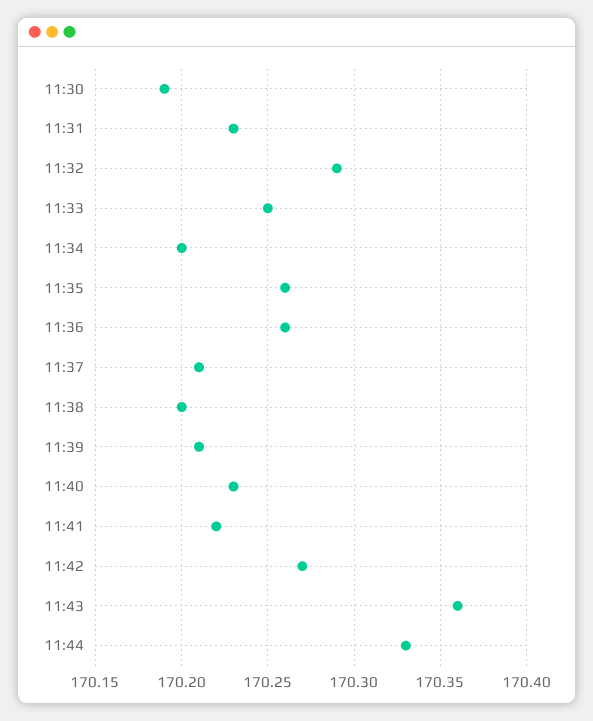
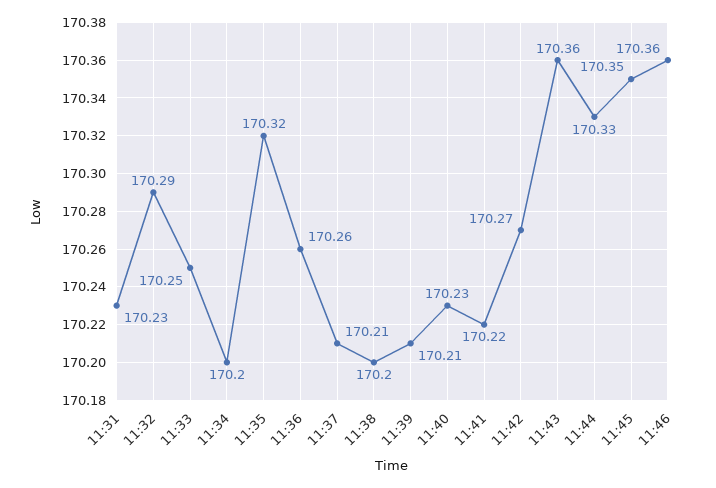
11:30: 170.19 -> none
11:35: 170.26 -> 170.32
11:45: none -> 170.35
11:46: none -> 170.36

